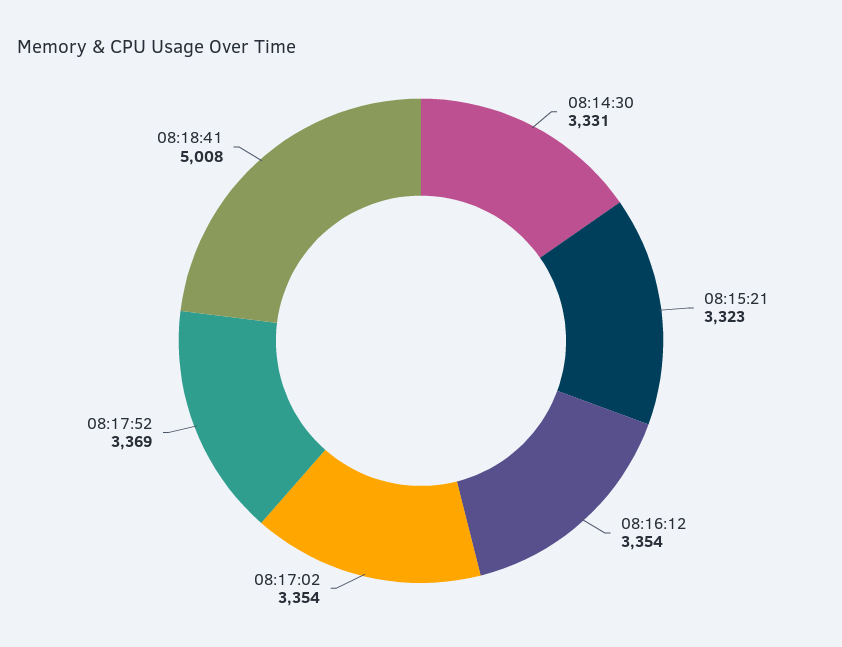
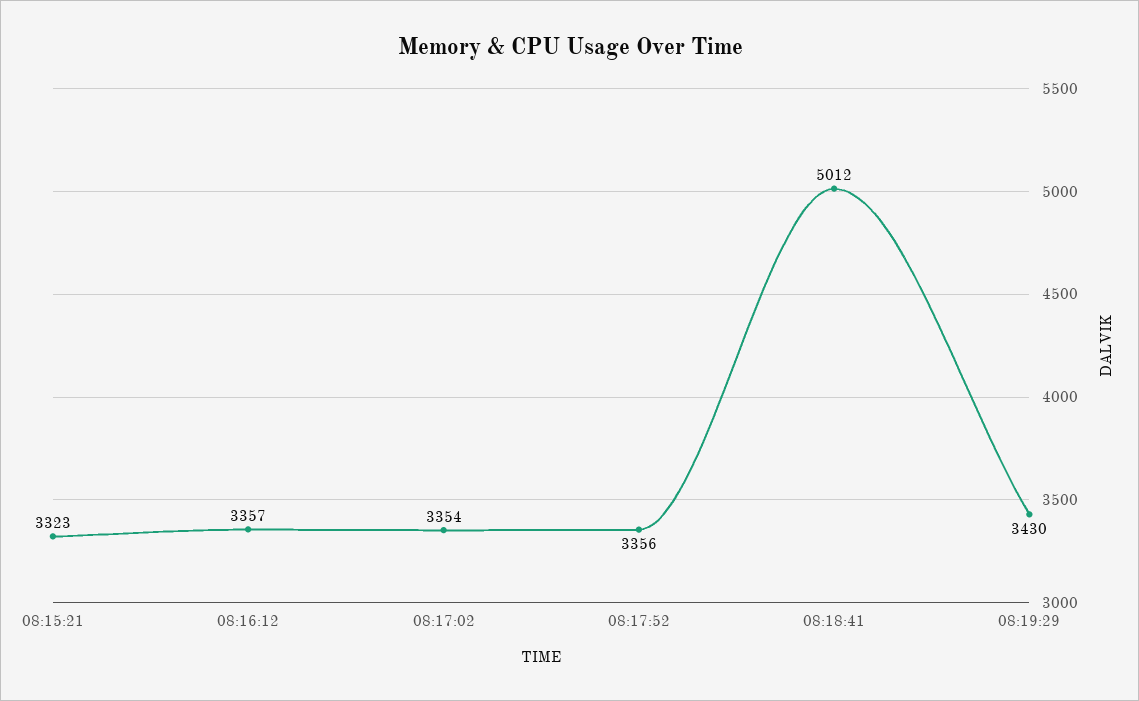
08:14:30: 3331 -> none
08:16:12: 3354 -> 3357
08:17:52: 3369 -> 3356
08:18:41: 5008 -> 5012
08:19:29: none -> 3430

